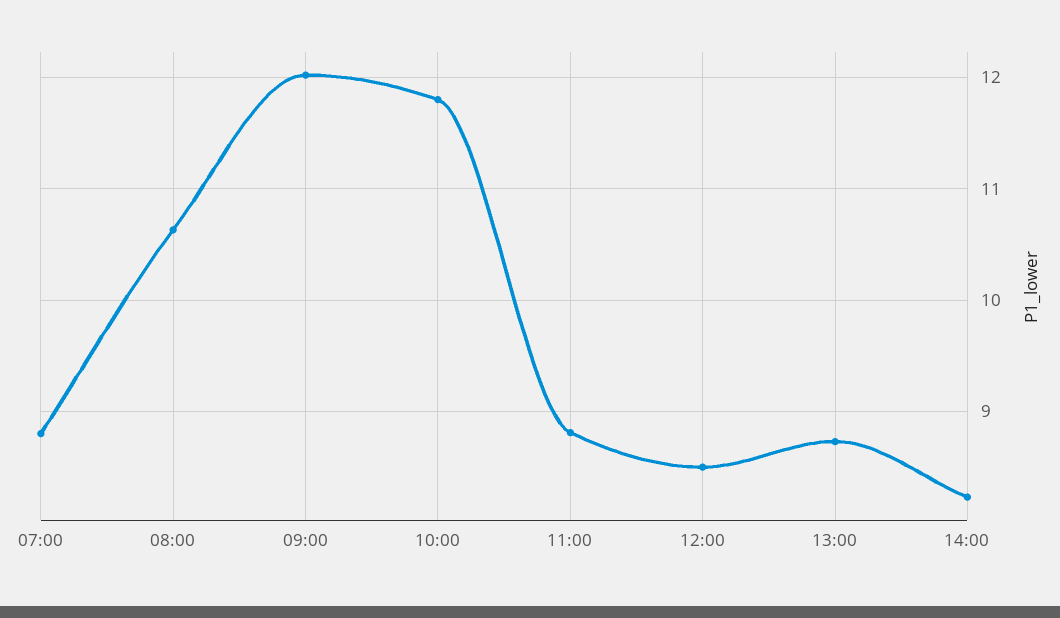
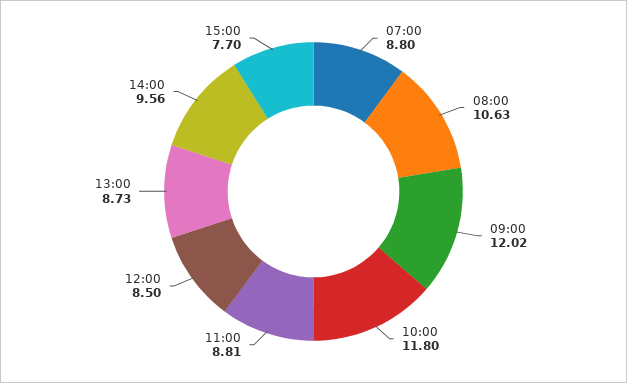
14:00: 8.2 -> 9.56
15:00: none -> 7.7

